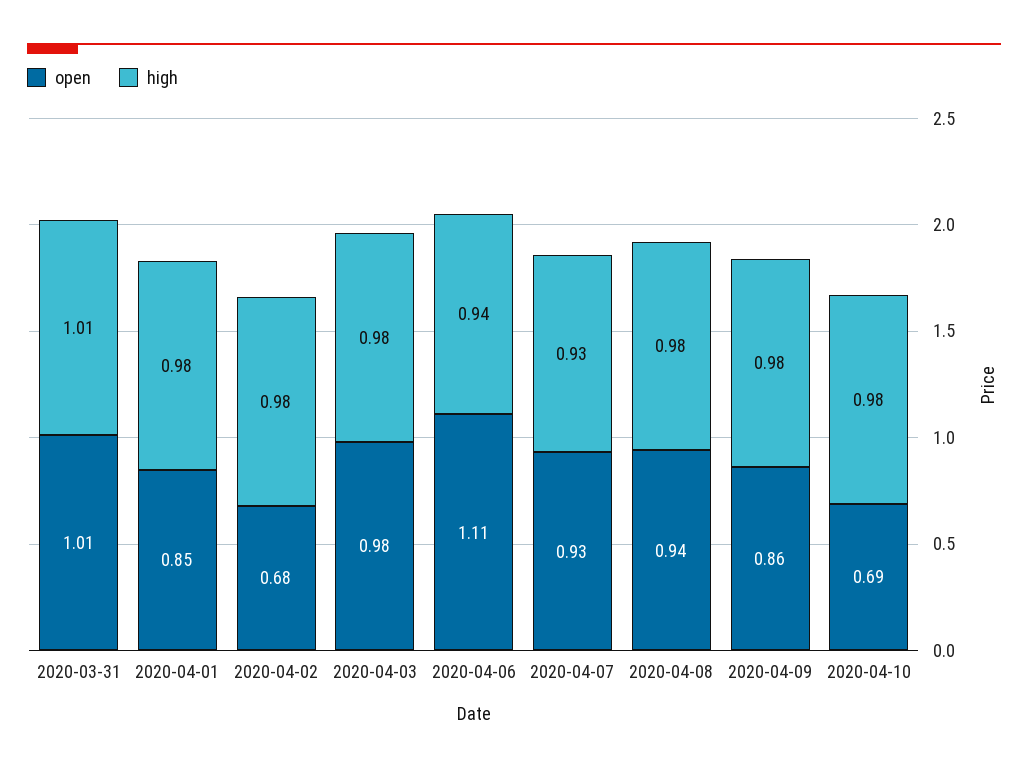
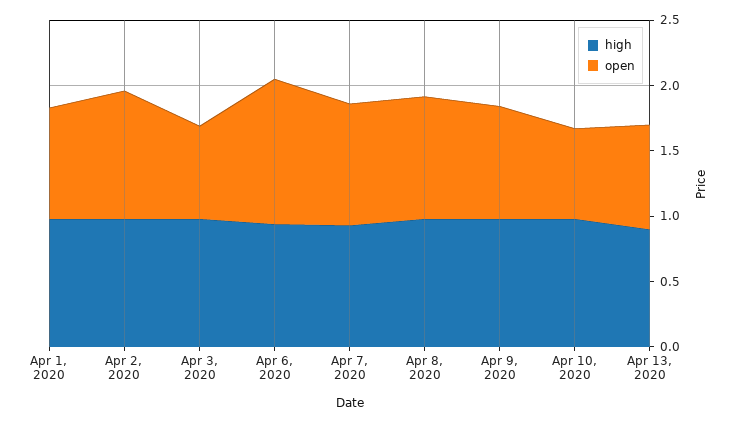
open, 2020-03-31: 1.01 -> none
high, 2020-03-31: 1.01 -> none
open, 2020-04-02: 0.68 -> 1
open, 2020-04-03: 0.98 -> 0.7
high, Apr 13, 2020: none -> 0.9
open, Apr 13, 2020: none -> 0.8

